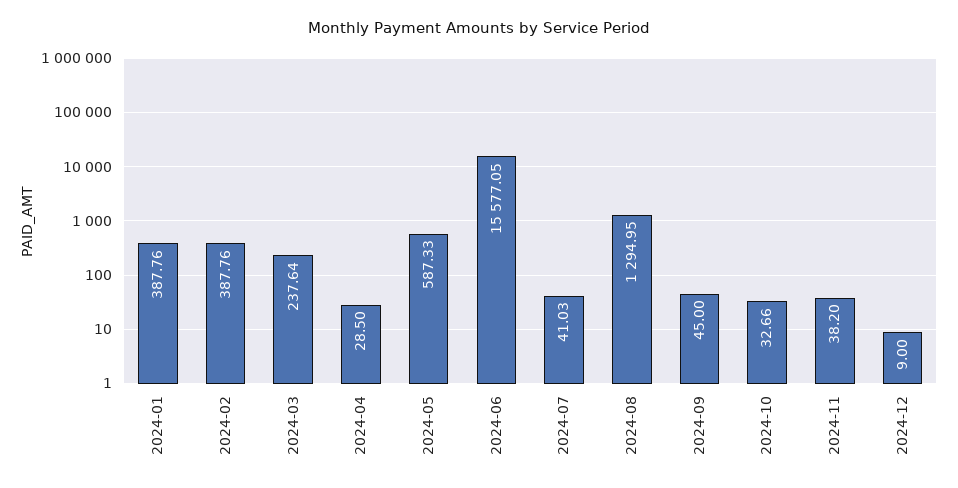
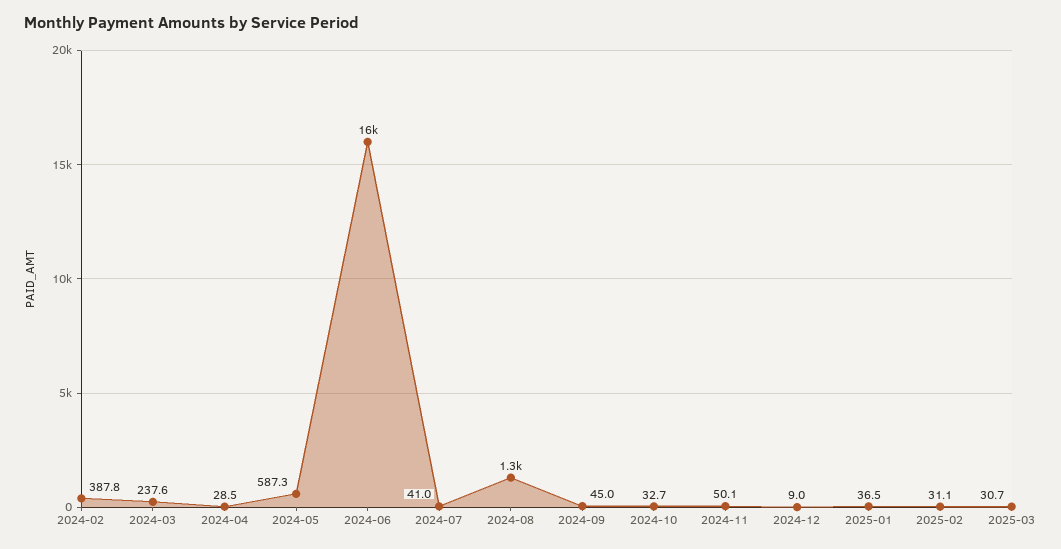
2024-01: 387.76 -> none
2024-11: 38.2 -> 50.1
2025-01: none -> 36.5
2025-02: none -> 31.1
2025-03: none -> 30.7

